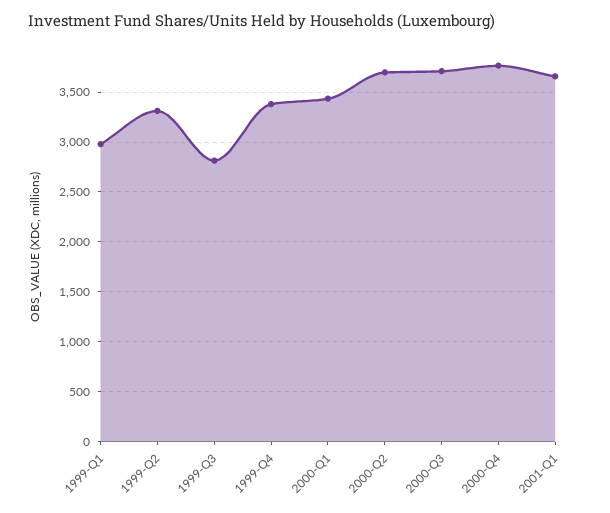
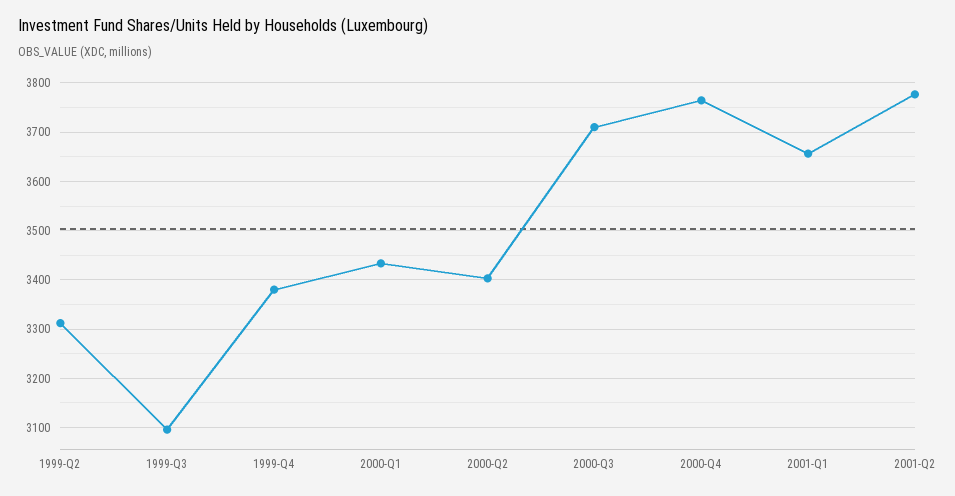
1999-Q1: 3000 -> none
1999-Q3: 2800 -> 3100
2000-Q2: 3700 -> 3400
2001-Q2: none -> 3780

